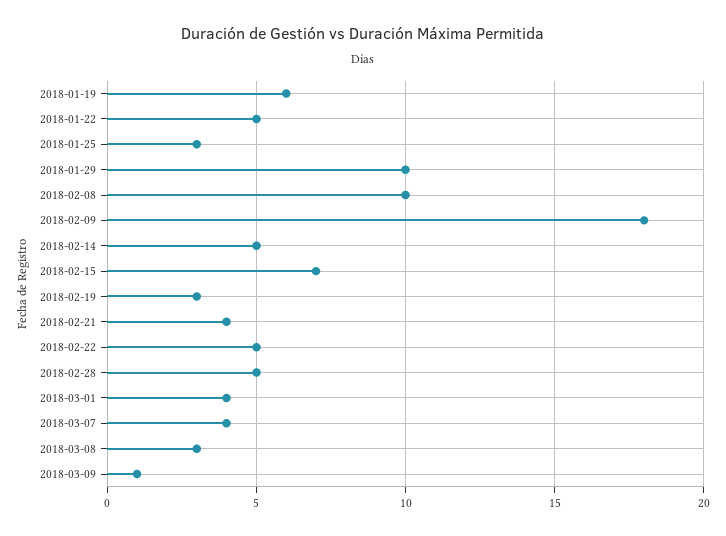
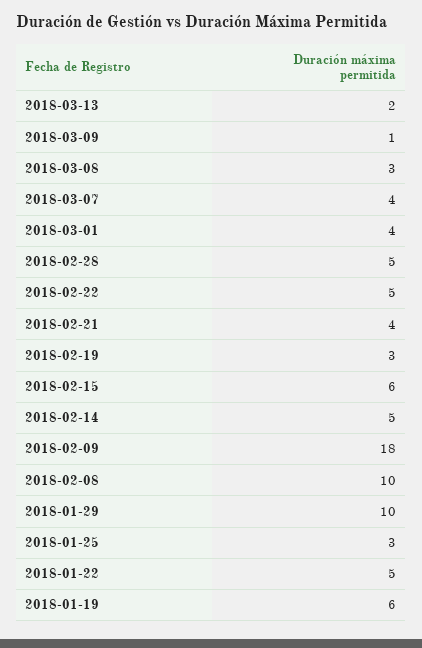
2018-02-15: 7 -> 6
2018-03-13: none -> 2

